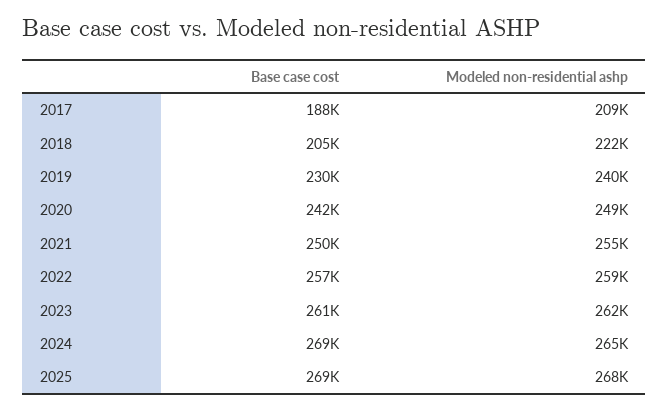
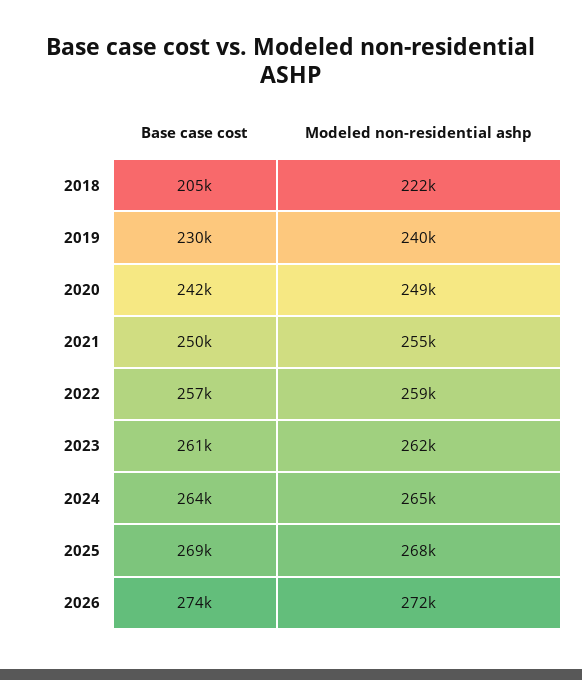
Base case cost, 2017: 188000 -> none
Modeled non-residential ashp, 2017: 209000 -> none
Base case cost, 2024: 269000 -> 264000
Base case cost, 2026: none -> 274000
Modeled non-residential ashp, 2026: none -> 272000

